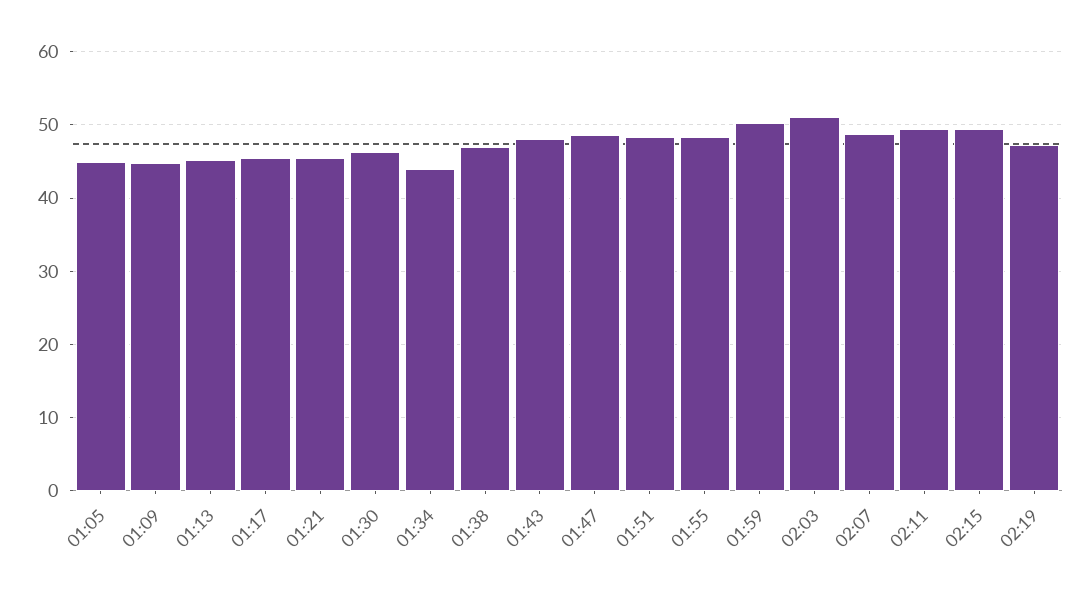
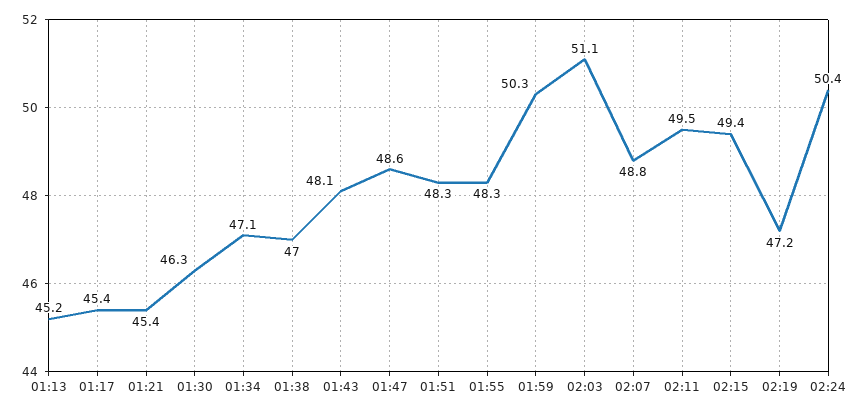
01:05: 45 -> none
01:09: 45 -> none
01:34: 44 -> 47.1
02:24: none -> 50.4

